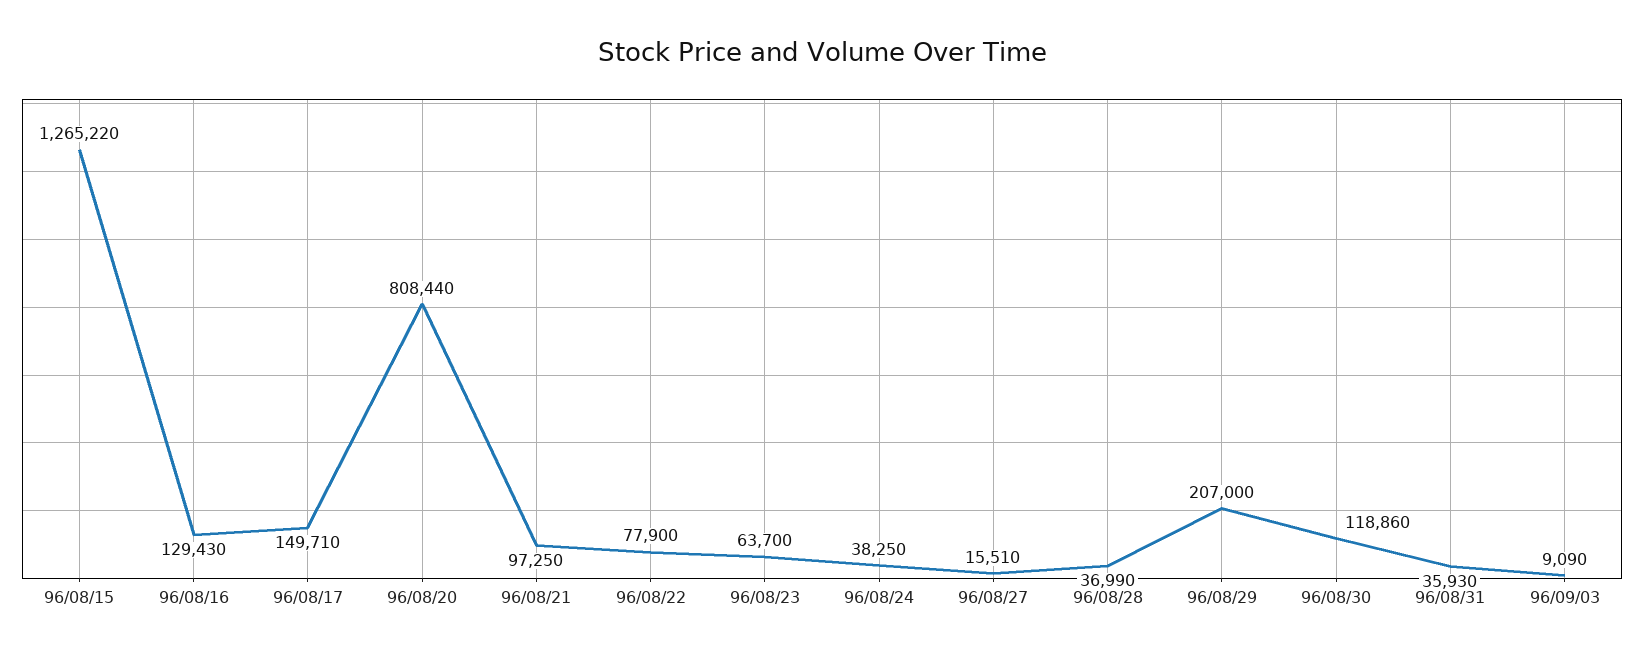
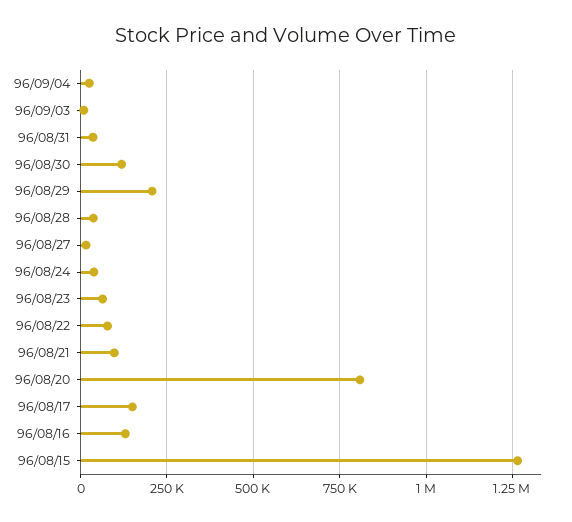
96/09/04: none -> 25000

